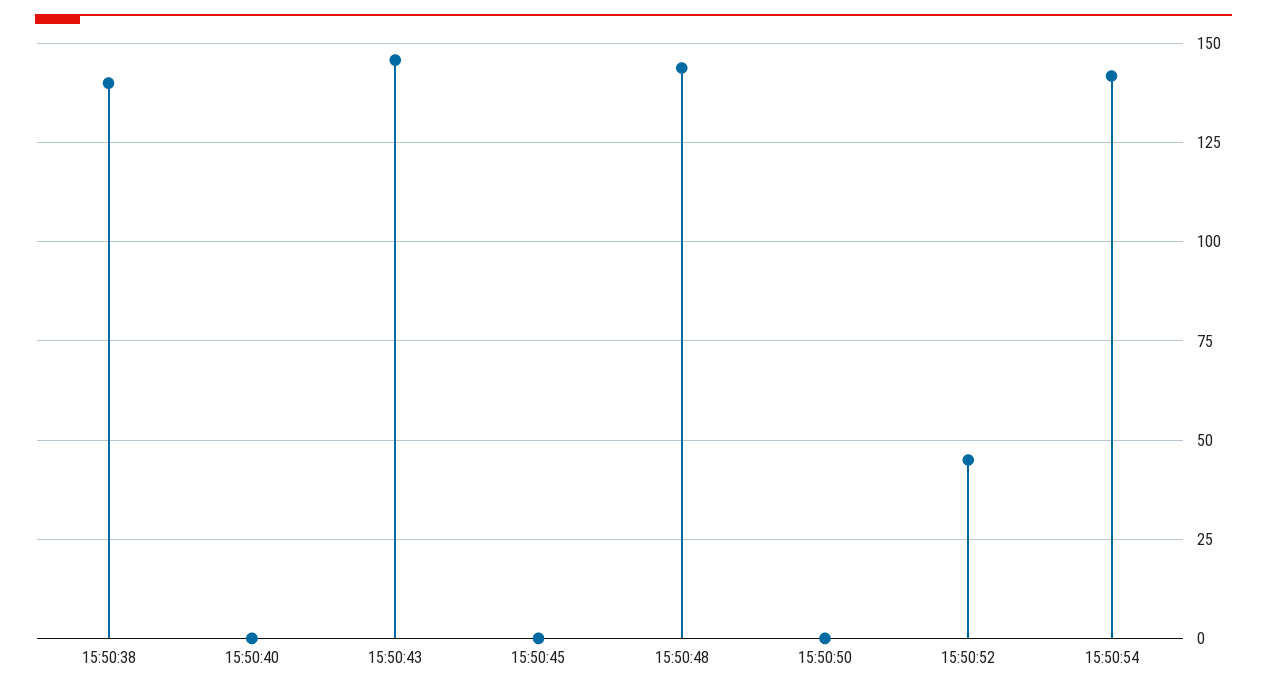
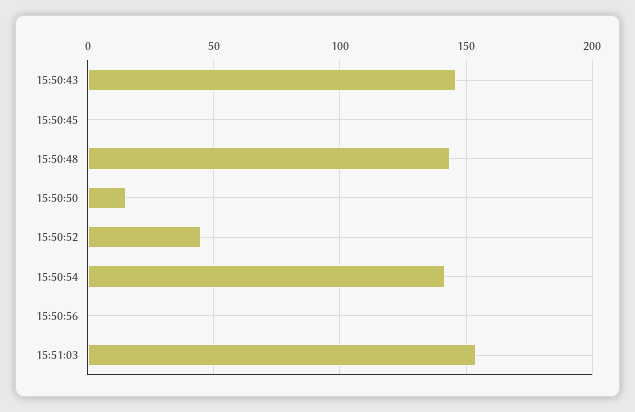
15:50:38: 140 -> none
15:50:40: 0 -> none
15:50:50: 0 -> 15
15:50:56: none -> 0
15:51:03: none -> 155

